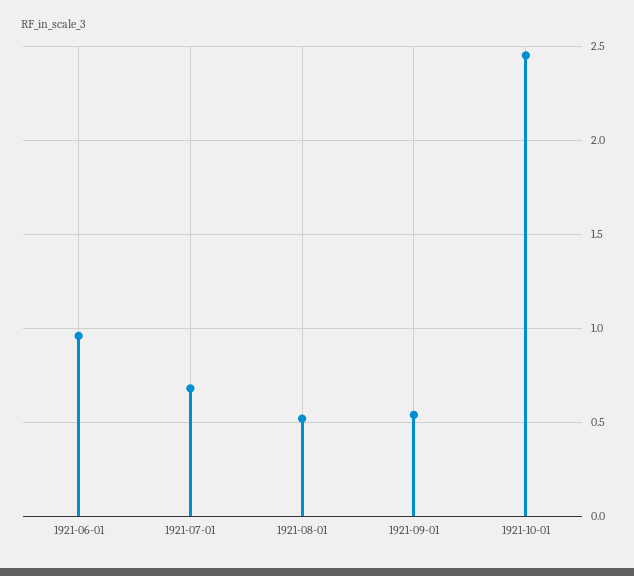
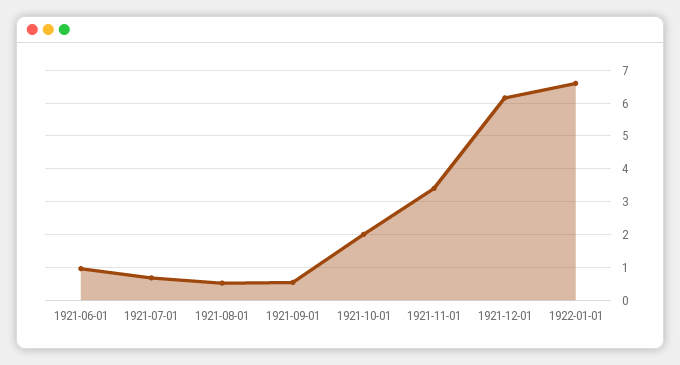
1921-10-01: 2.45 -> 2
1921-11-01: none -> 3.4
1921-12-01: none -> 6.2
1922-01-01: none -> 6.6

